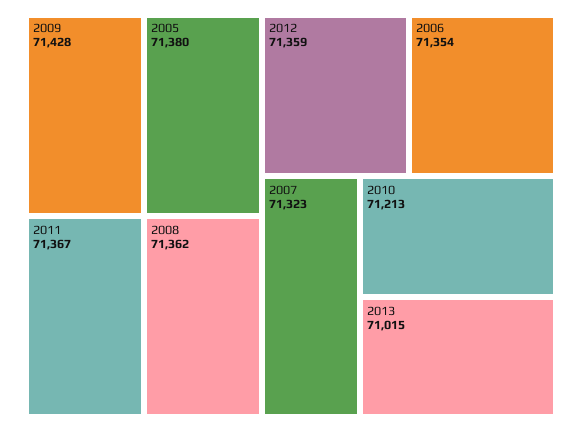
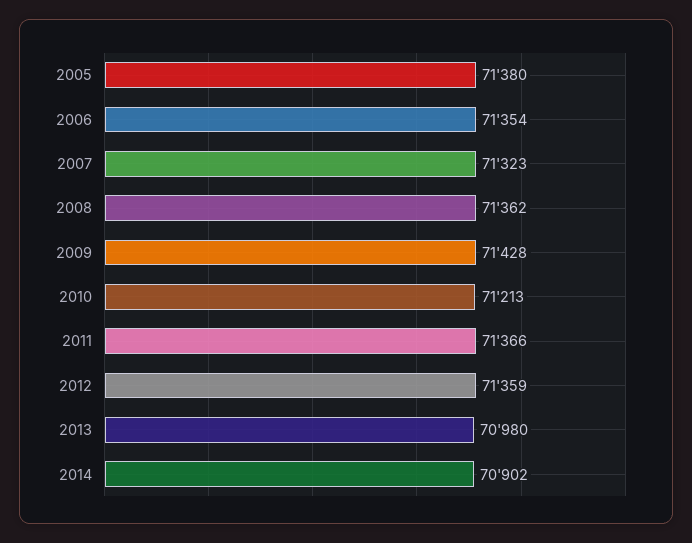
2011: 71367 -> 71366
2013: 71015 -> 70980
2014: none -> 70902

